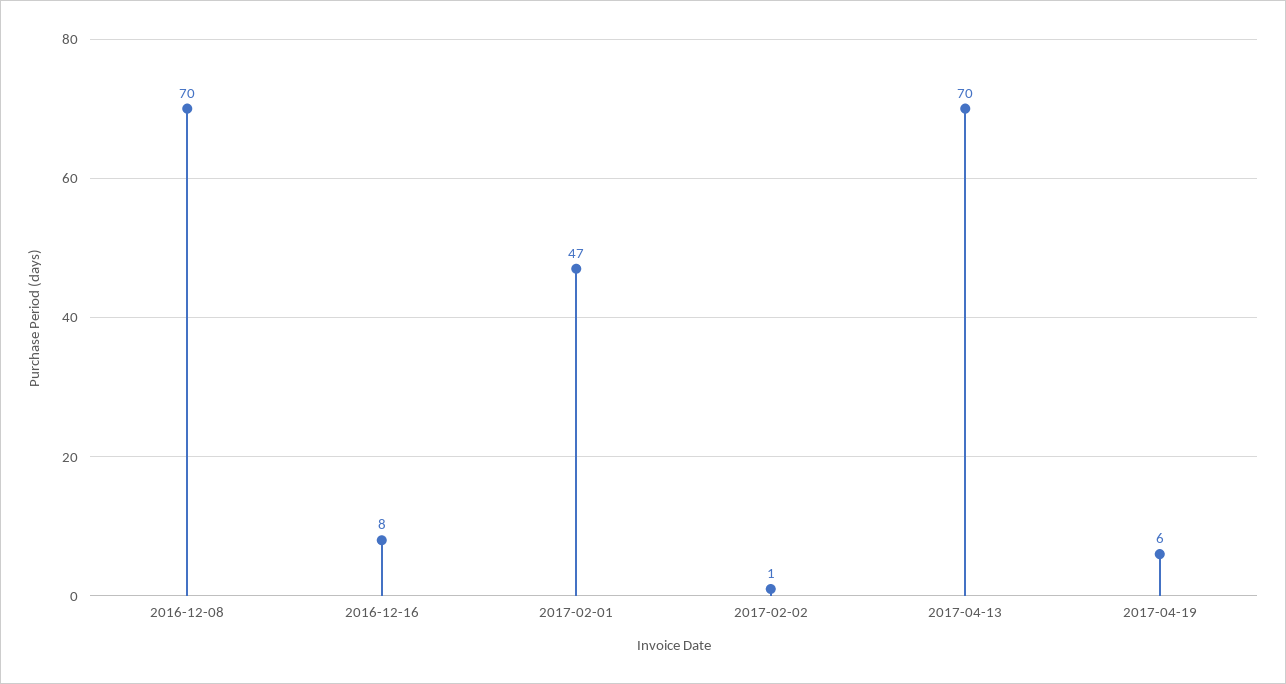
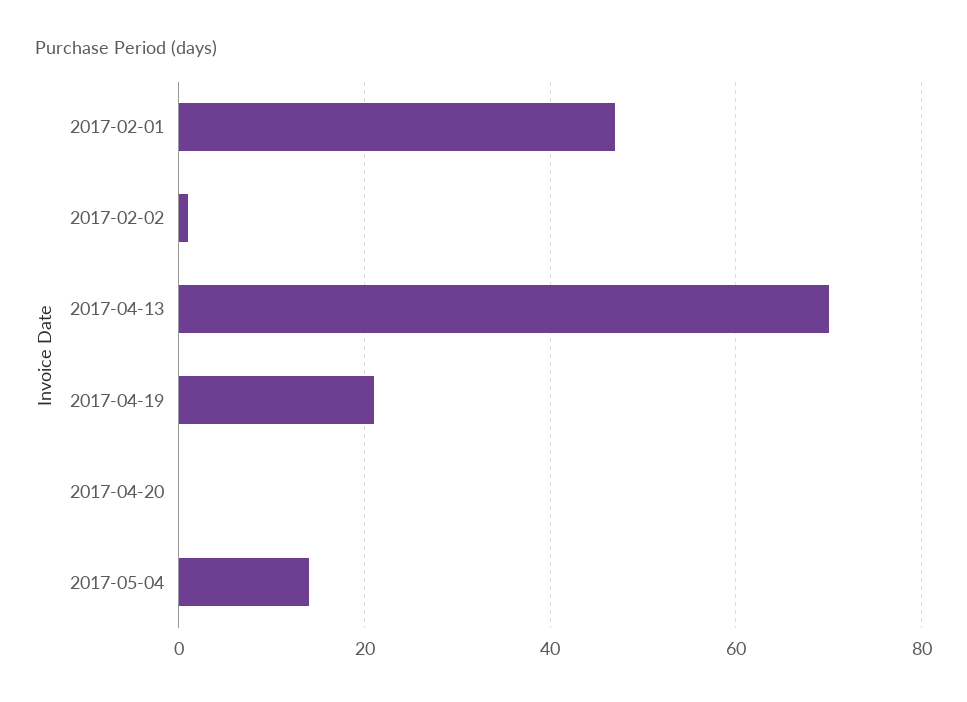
2016-12-08: 70 -> none
2016-12-16: 8 -> none
2017-04-19: 6 -> 20
2017-04-20: none -> 0
2017-05-04: none -> 15

